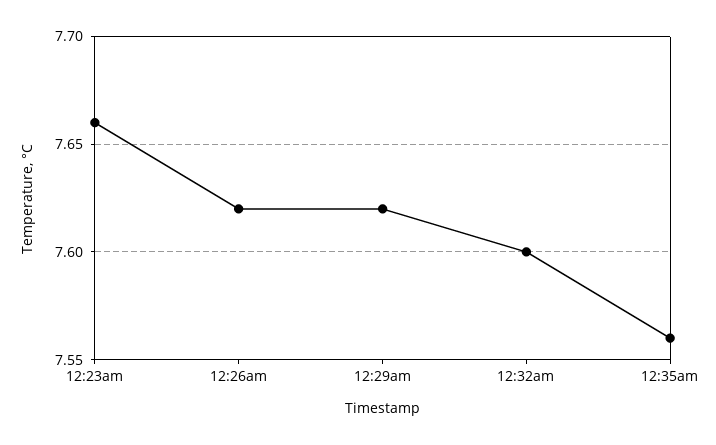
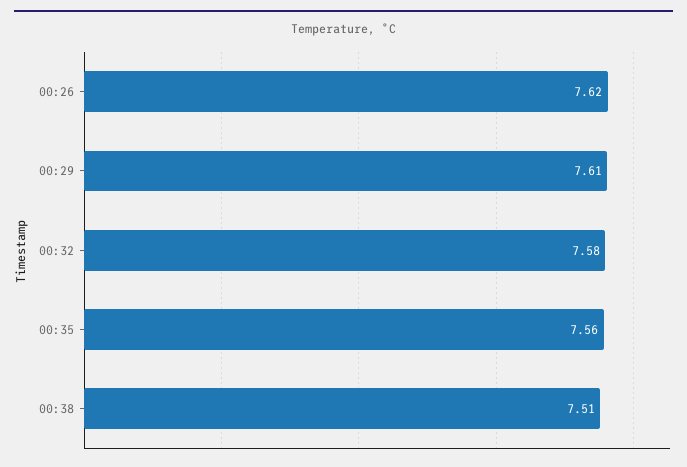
12:23am: 7.66 -> none
12:29am: 7.62 -> 7.61
12:32am: 7.6 -> 7.58
00:38: none -> 7.51

